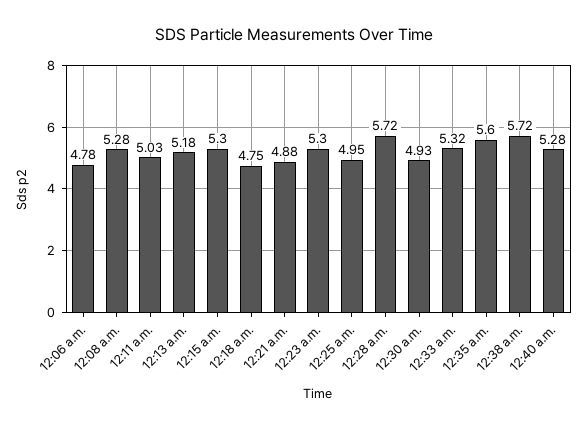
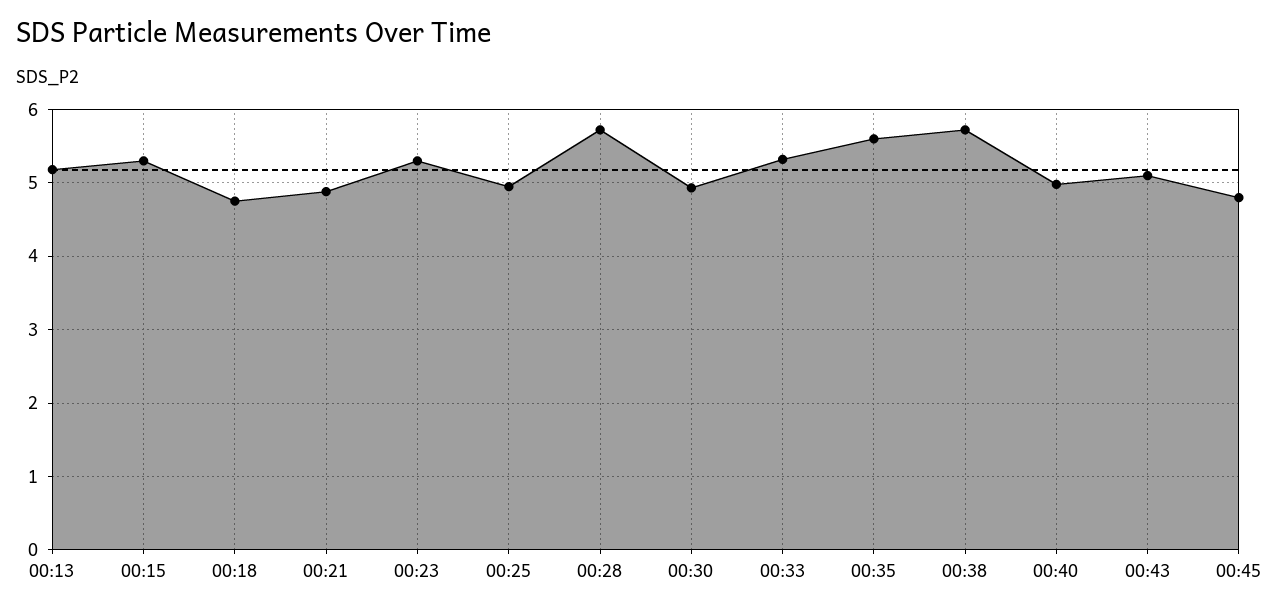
12:06 a.m.: 4.78 -> none
12:08 a.m.: 5.28 -> none
12:11 a.m.: 5.03 -> none
12:40 a.m.: 5.28 -> 5
00:43: none -> 5.1
00:45: none -> 4.8

